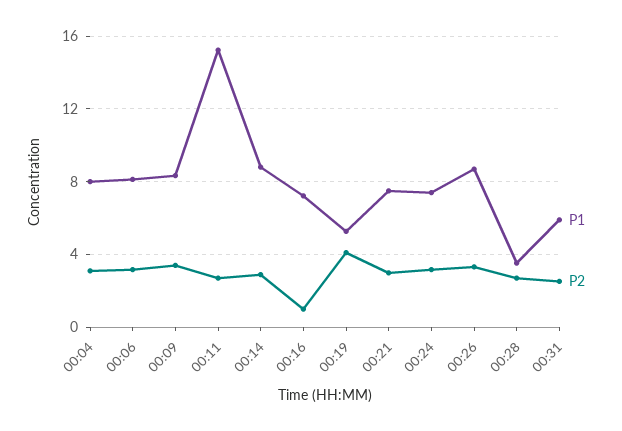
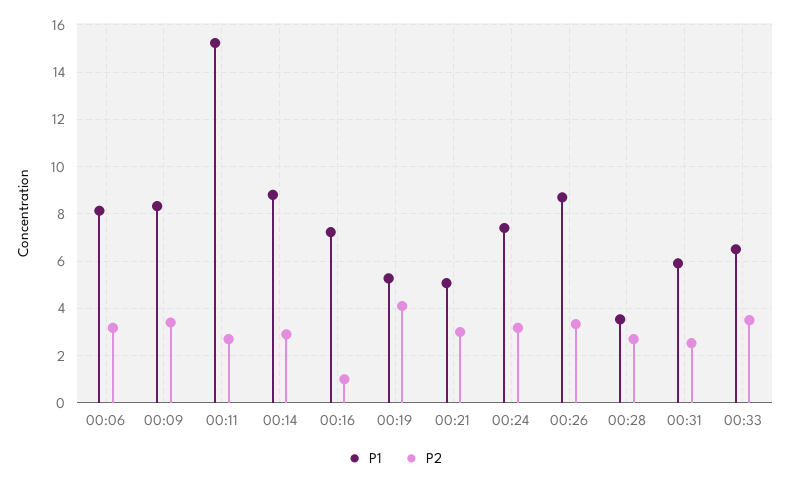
P1, 00:04: 8 -> none
P2, 00:04: 3 -> none
P1, 00:21: 7.5 -> 5
P1, 00:33: none -> 6.5
P2, 00:33: none -> 3.5

